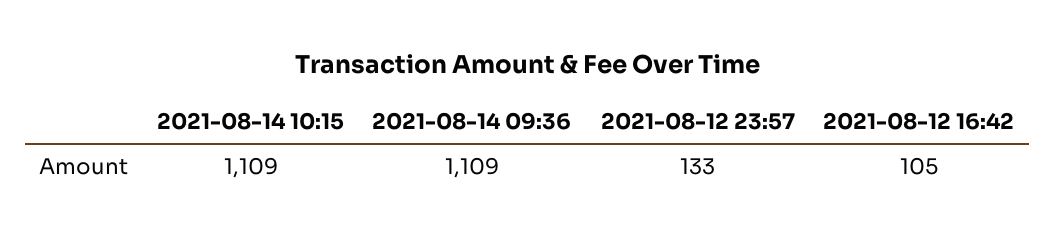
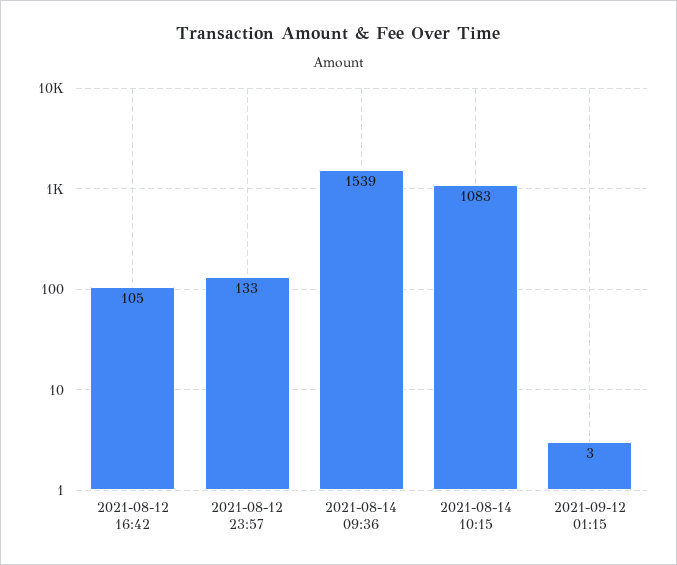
2021-08-14 10:15: 1109 -> 1083
2021-08-14 09:36: 1109 -> 1539
2021-09-12 01:15: none -> 3

